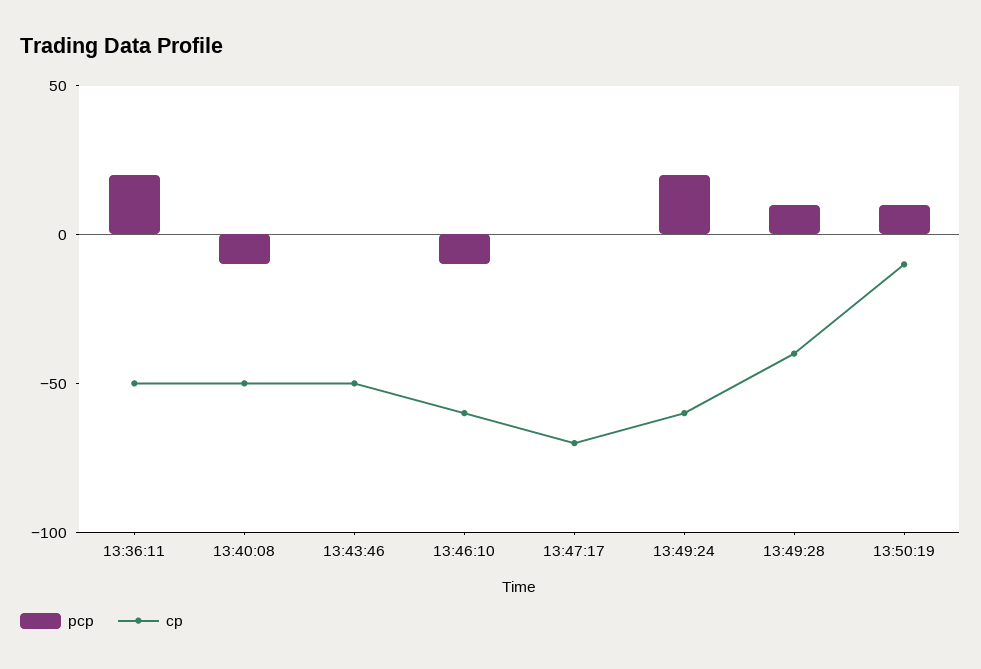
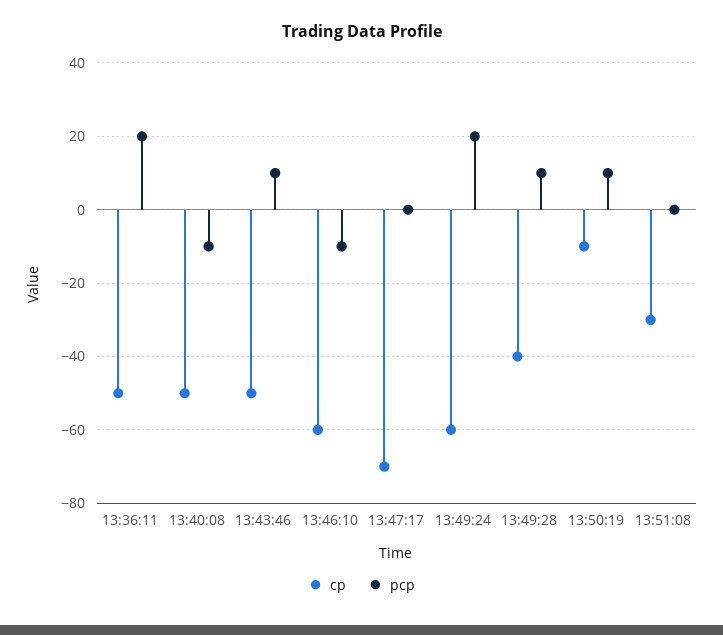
pcp, 13:43:46: 0 -> 10
cp, 13:51:08: none -> -30
pcp, 13:51:08: none -> 0

